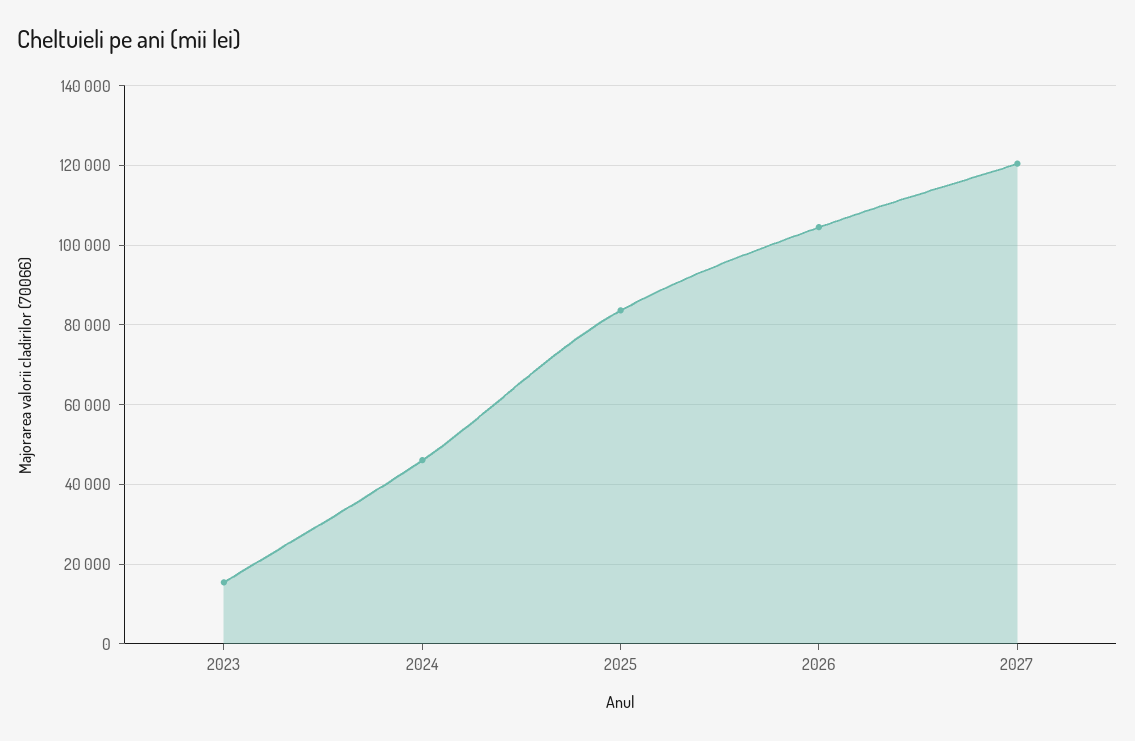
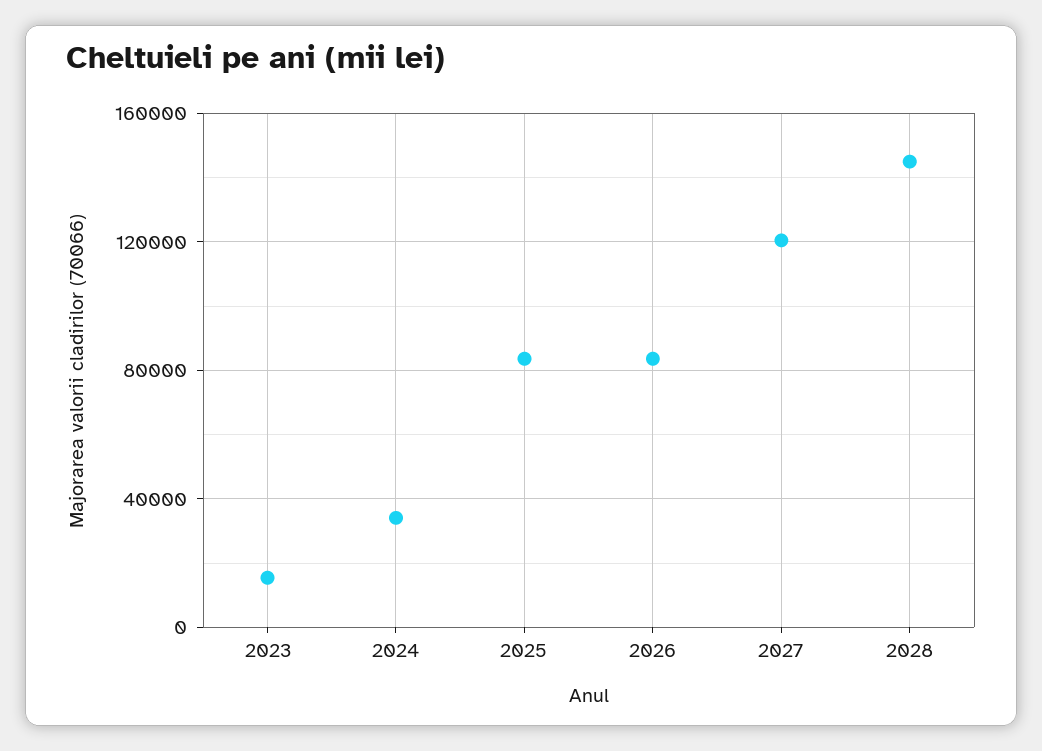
2024: 46000 -> 35000
2026: 104000 -> 85000
2028: none -> 145000

